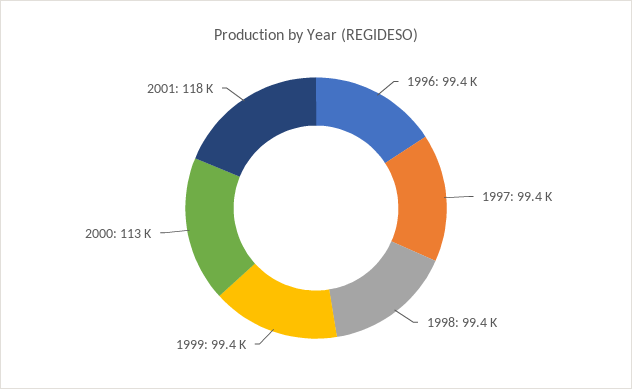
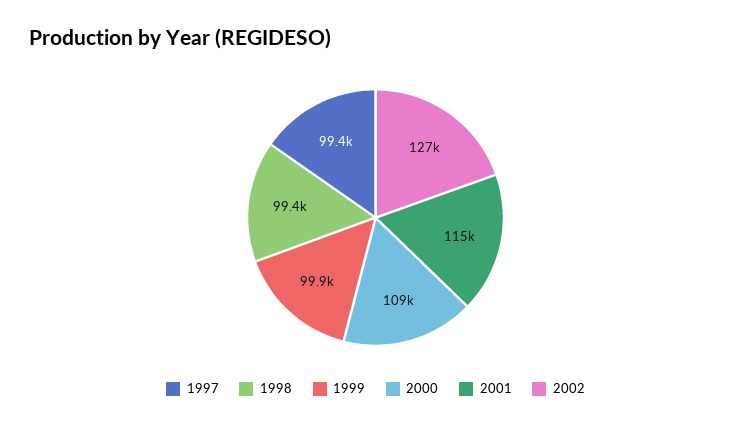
1996: 99400 -> none
1999: 99400 -> 99900
2000: 113000 -> 109000
2001: 118000 -> 115000
2002: none -> 127000

